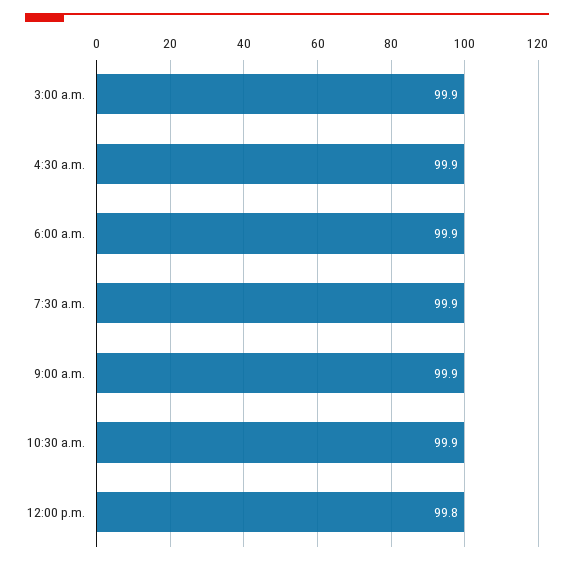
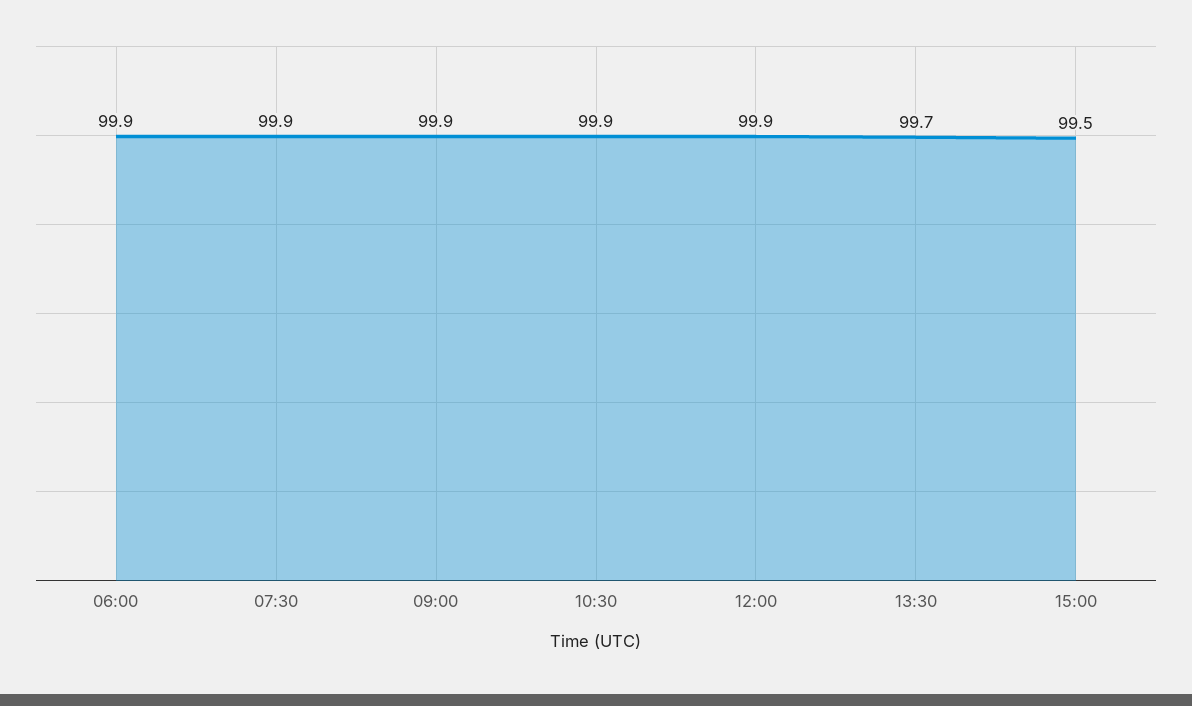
3:00 a.m.: 99.9 -> none
4:30 a.m.: 99.9 -> none
12:00 p.m.: 99.8 -> 99.9
13:30: none -> 99.7
15:00: none -> 99.5

